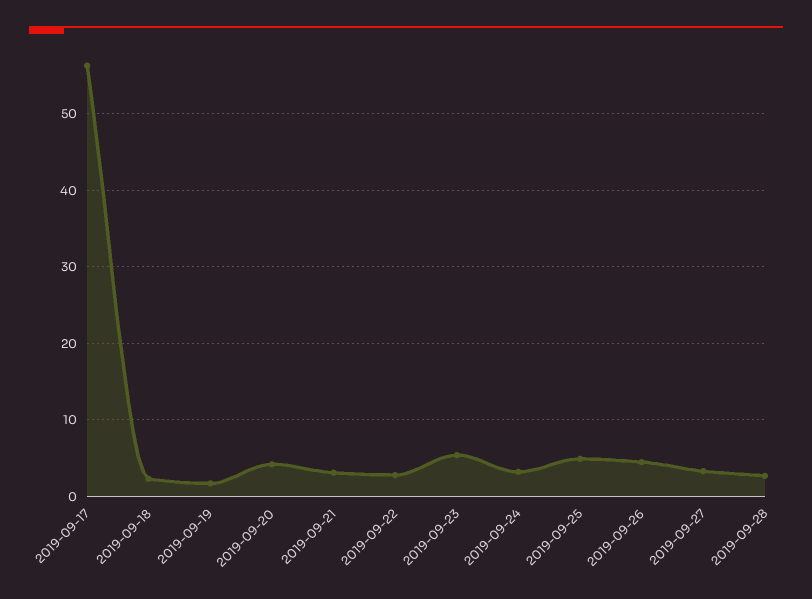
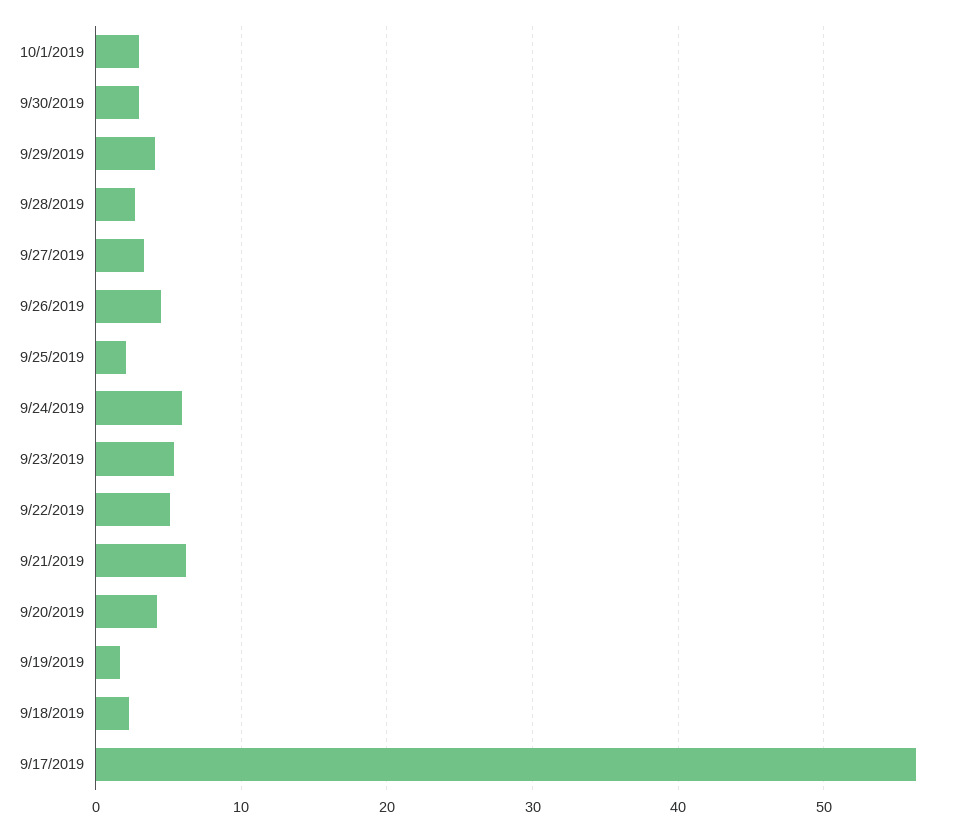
2019-09-21: 3 -> 6
2019-09-22: 3 -> 5
2019-09-24: 3 -> 6
2019-09-25: 5 -> 2
10/1/2019: none -> 3
9/30/2019: none -> 3
9/29/2019: none -> 4

